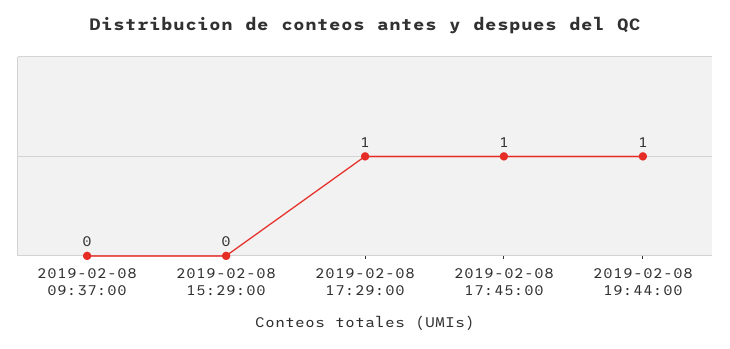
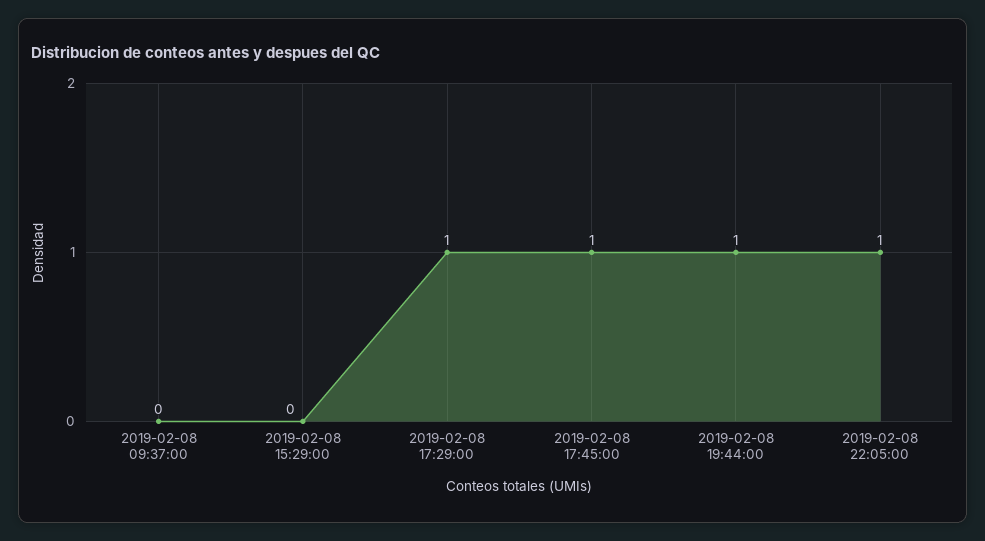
2019-02-08 22:05:00: none -> 1

